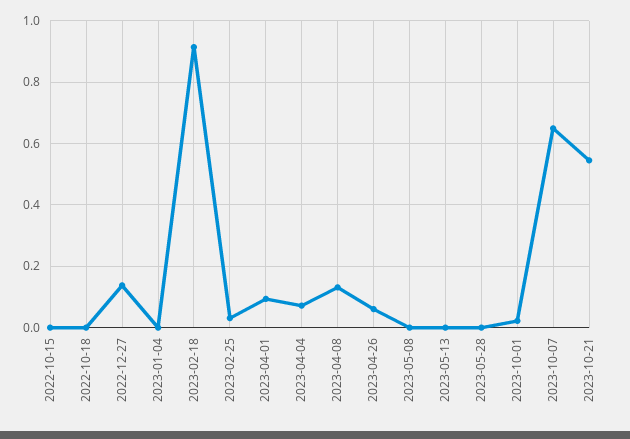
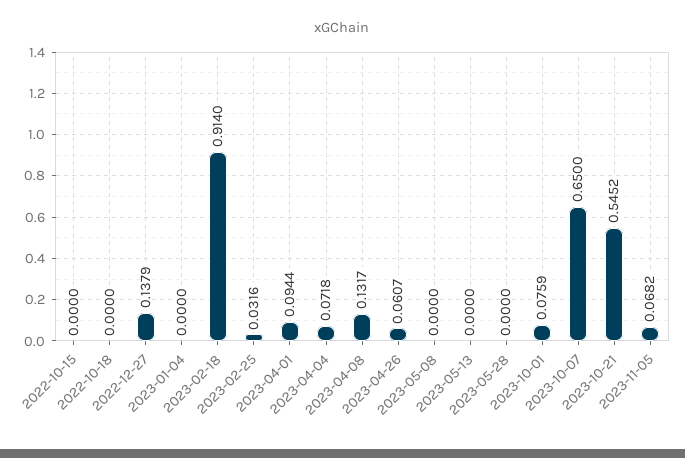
2023-10-01: 0.02 -> 0.0759
2023-11-05: none -> 0.0682

